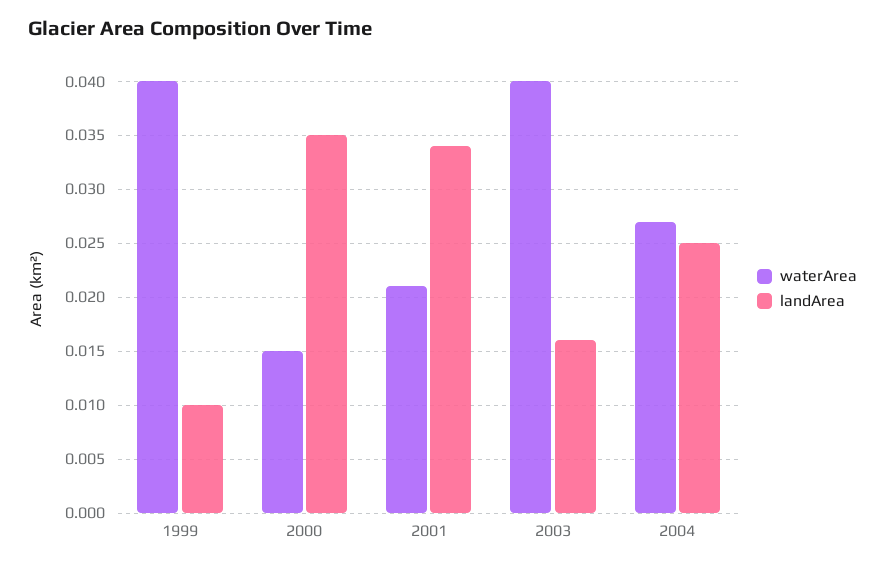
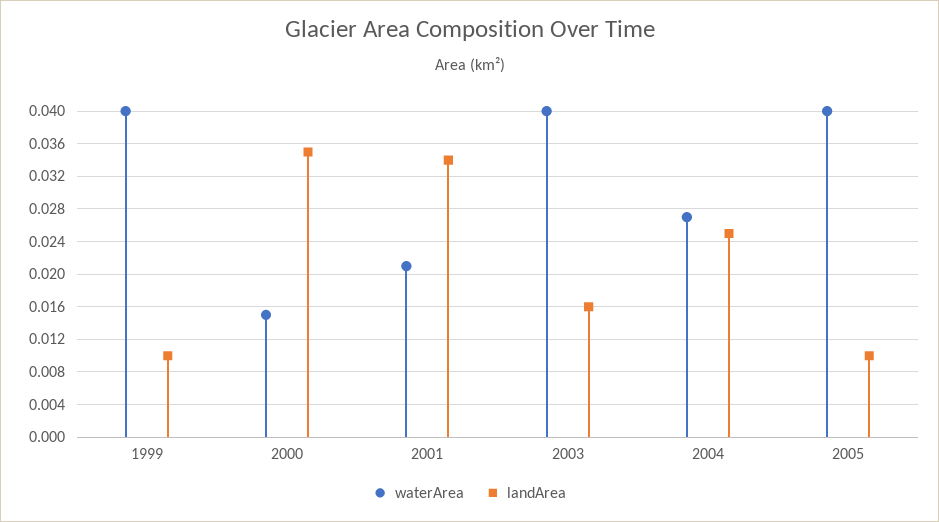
waterArea, 2005: none -> 0.04
landArea, 2005: none -> 0.01

